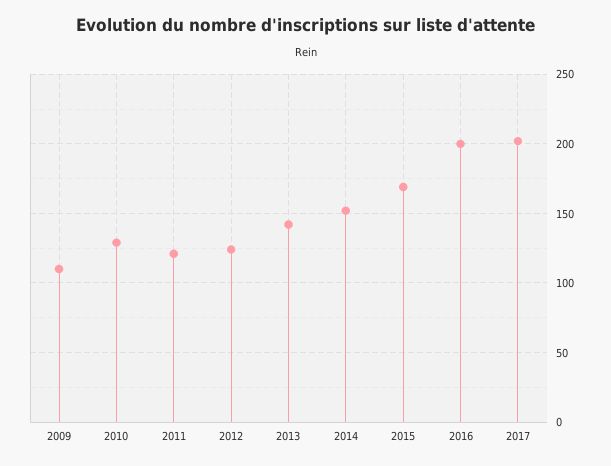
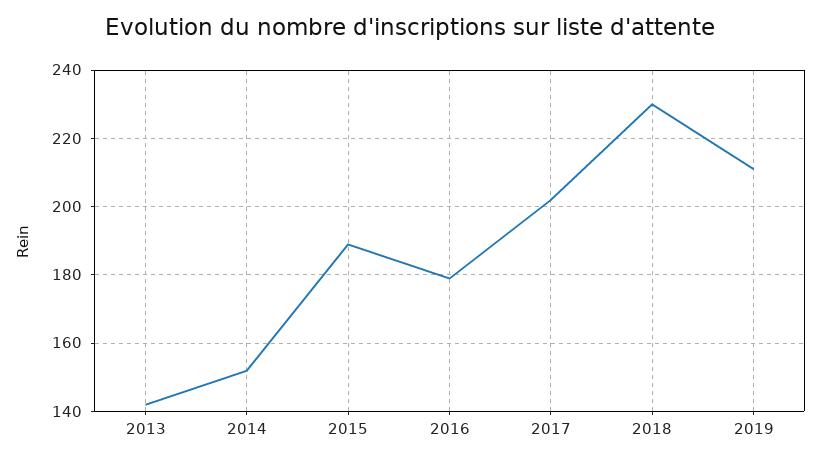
2009: 110 -> none
2010: 130 -> none
2011: 120 -> none
2012: 125 -> none
2015: 170 -> 190
2016: 200 -> 180
2018: none -> 230
2019: none -> 210

